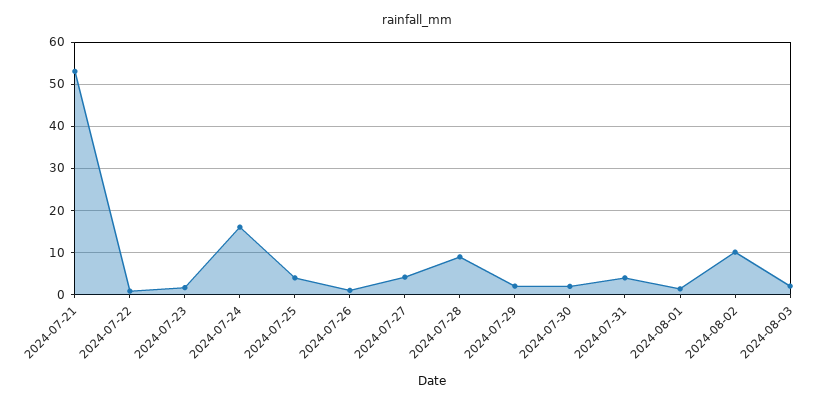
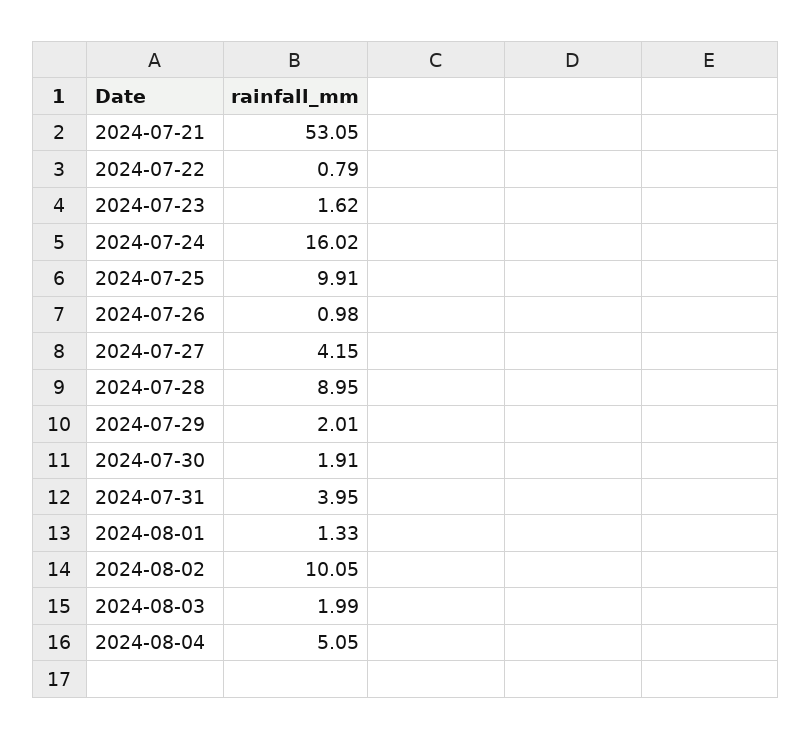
2024-07-25: 4 -> 9.91
2024-08-04: none -> 5.05

